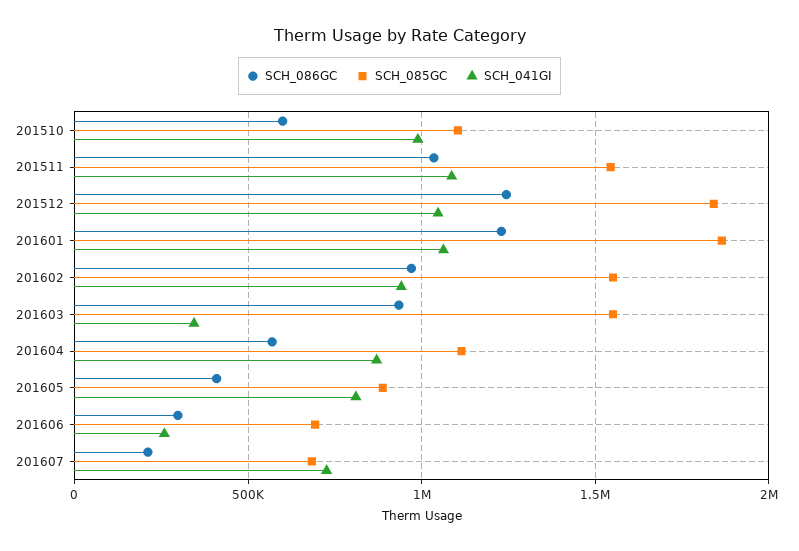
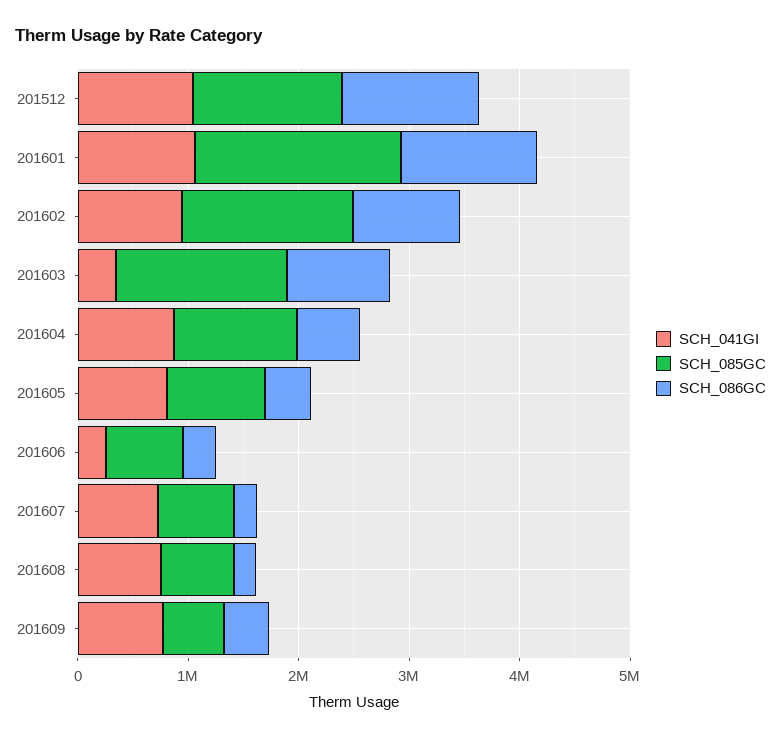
SCH_086GC, 201510: 600000 -> none
SCH_085GC, 201510: 1100000 -> none
SCH_041GI, 201510: 1000000 -> none
SCH_086GC, 201511: 1050000 -> none
SCH_085GC, 201511: 1550000 -> none
SCH_041GI, 201511: 1100000 -> none
SCH_085GC, 201512: 1850000 -> 1400000
SCH_041GI, 201608: none -> 800000
SCH_085GC, 201608: none -> 600000
SCH_086GC, 201608: none -> 200000
SCH_041GI, 201609: none -> 800000
SCH_085GC, 201609: none -> 600000
SCH_086GC, 201609: none -> 400000

